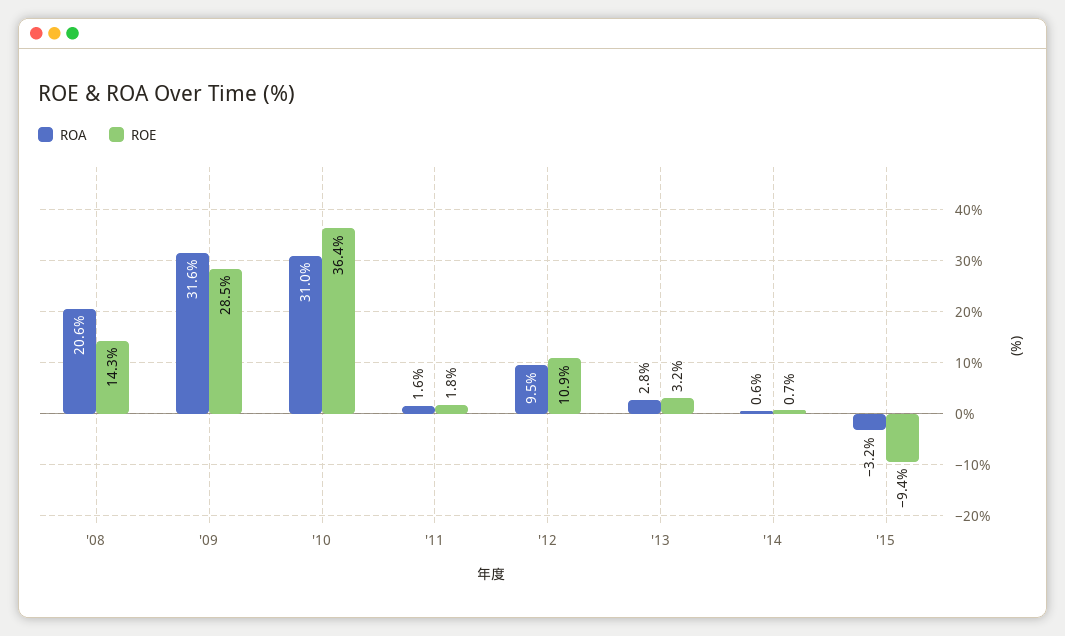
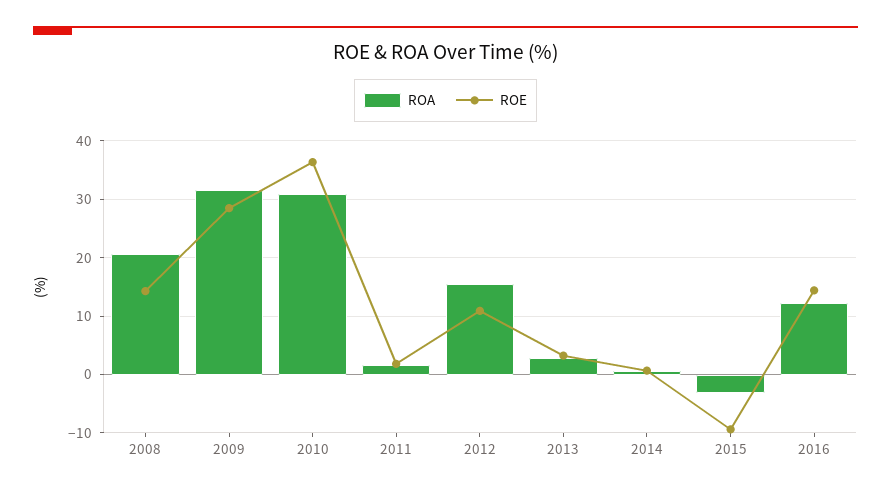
ROA, '12: 9.5 -> 16
ROA, 2016: none -> 12
ROE, 2016: none -> 14

